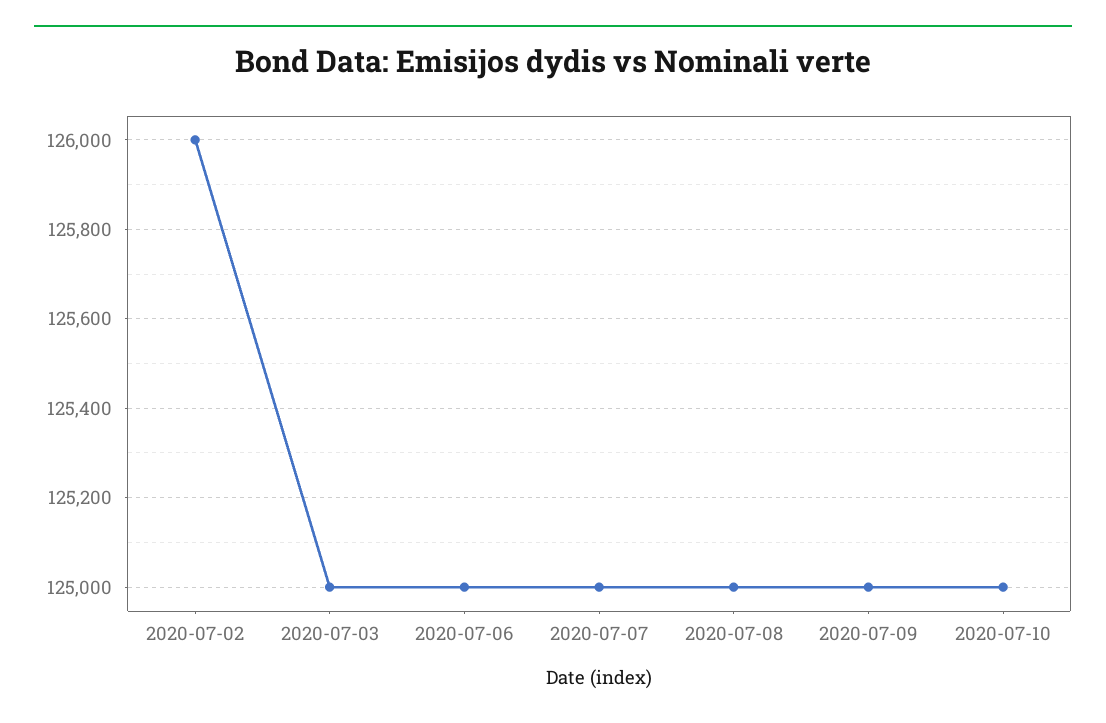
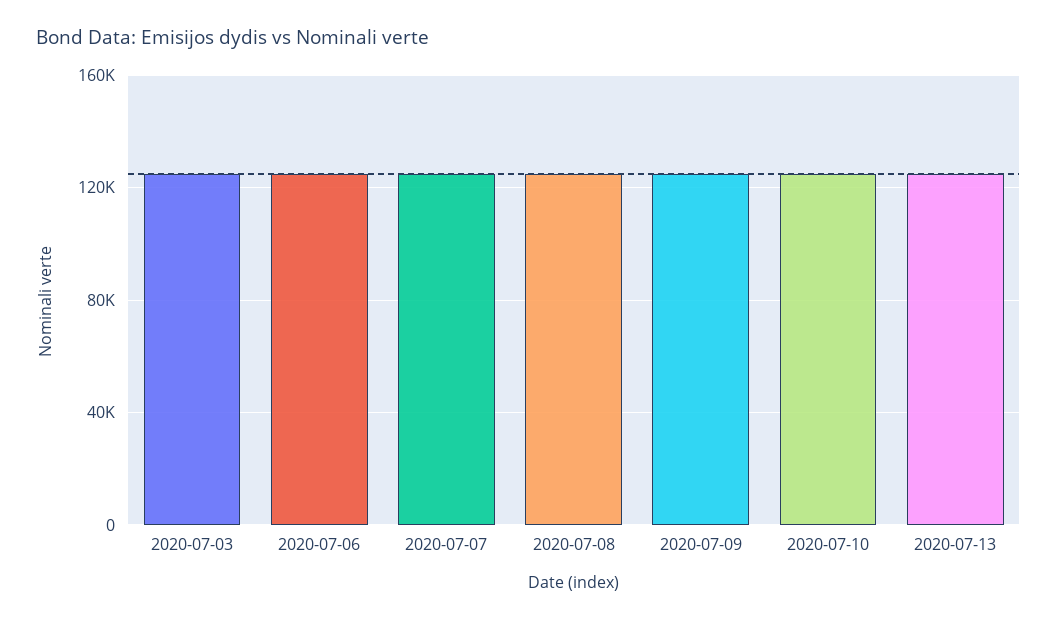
2020-07-02: 126000 -> none
2020-07-13: none -> 125000

